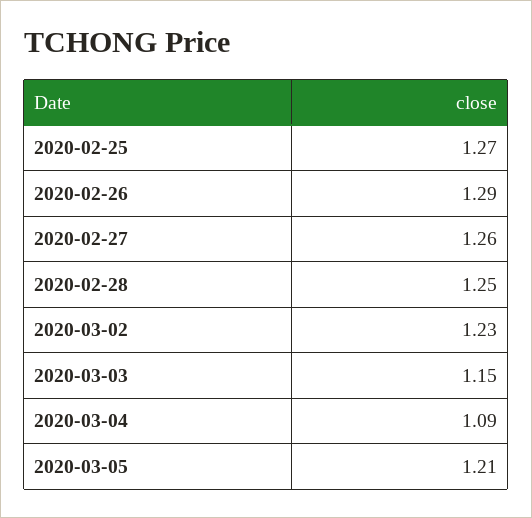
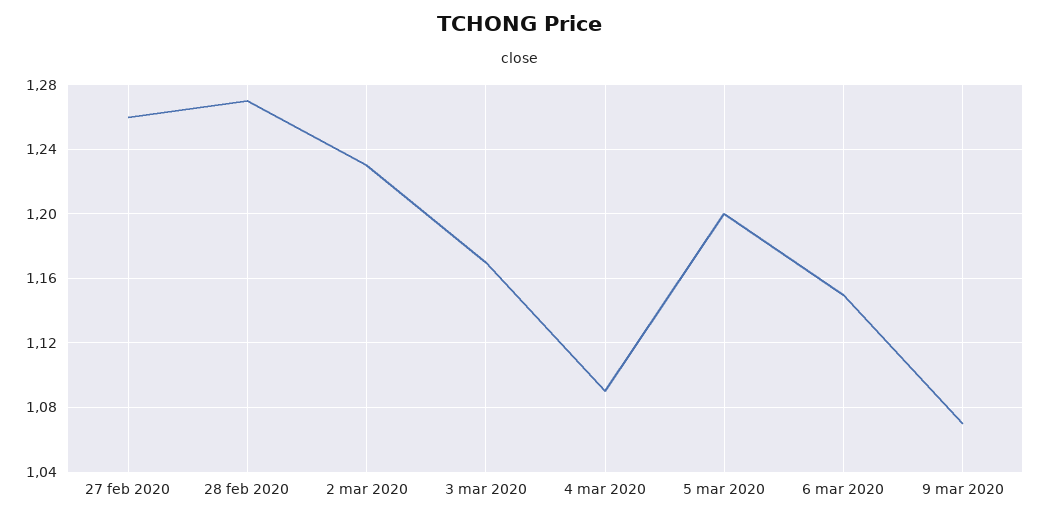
2020-02-25: 1.27 -> none
2020-02-26: 1.29 -> none
2020-02-28: 1.25 -> 1.27
2020-03-03: 1.15 -> 1.17
2020-03-05: 1.21 -> 1.2
6 mar 2020: none -> 1.15
9 mar 2020: none -> 1.07

